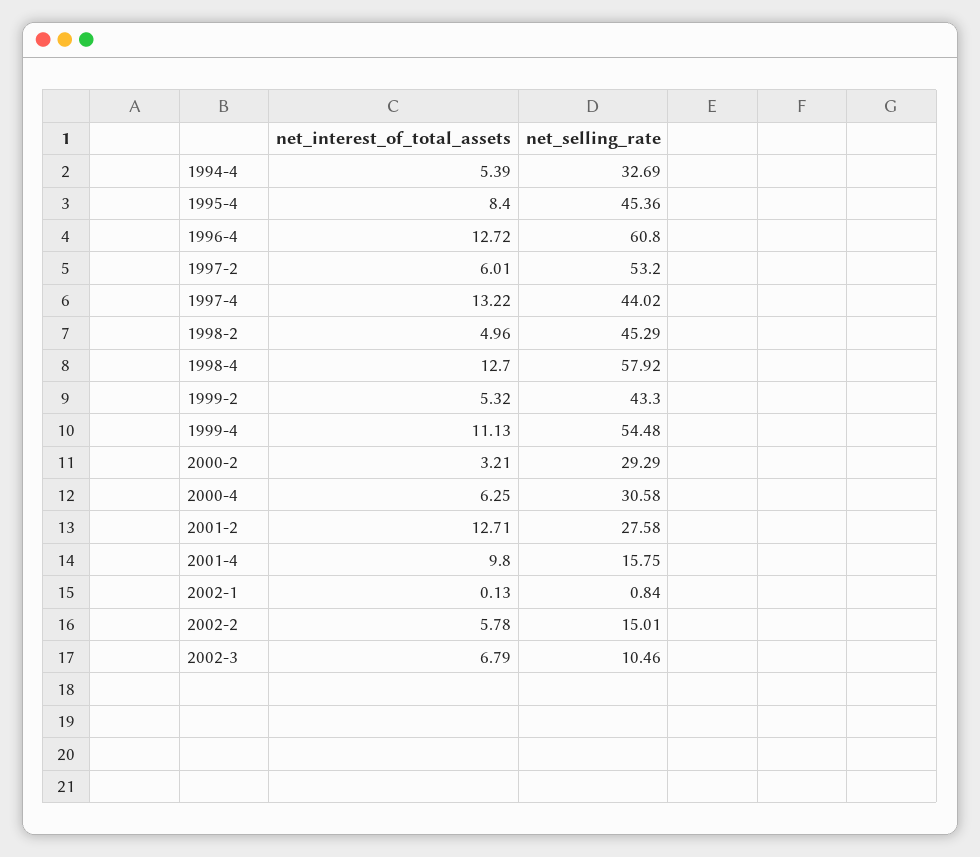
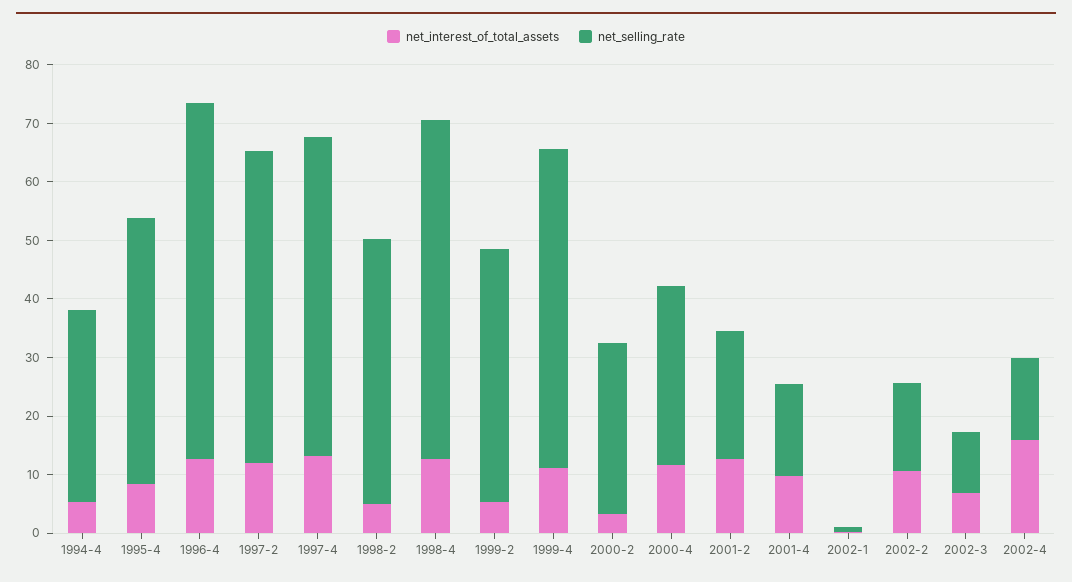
net_interest_of_total_assets, 1997-2: 6.01 -> 12
net_selling_rate, 1997-4: 44.02 -> 54
net_interest_of_total_assets, 2000-4: 6.25 -> 12
net_selling_rate, 2001-2: 27.58 -> 22
net_interest_of_total_assets, 2002-2: 5.78 -> 10
net_interest_of_total_assets, 2002-4: none -> 16
net_selling_rate, 2002-4: none -> 14

